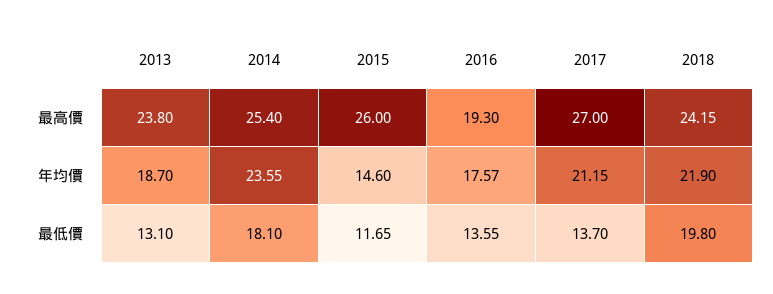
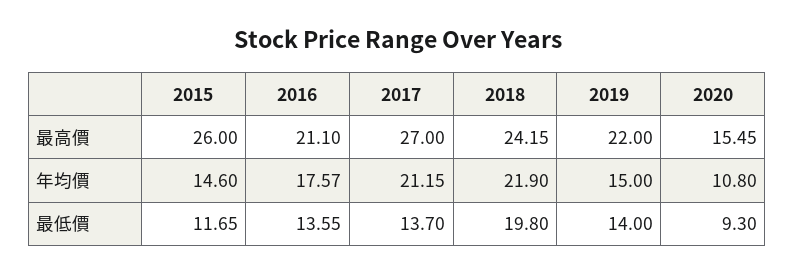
2013, 最高價: 23.8 -> none
2014, 最高價: 25.4 -> none
2016, 最高價: 19.3 -> 21.1
2013, 年均價: 18.7 -> none
2014, 年均價: 23.55 -> none
2013, 最低價: 13.1 -> none
2014, 最低價: 18.1 -> none
2019, 最高價: none -> 22
2020, 最高價: none -> 15.45
2019, 年均價: none -> 15
2020, 年均價: none -> 10.8
2019, 最低價: none -> 14
2020, 最低價: none -> 9.3

